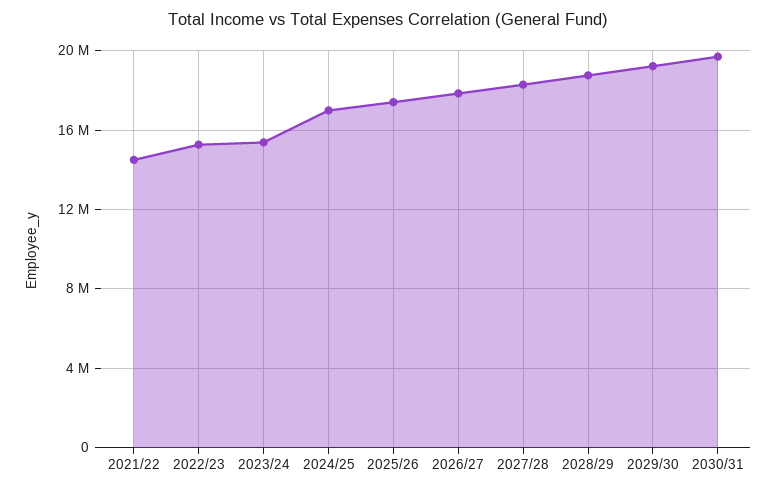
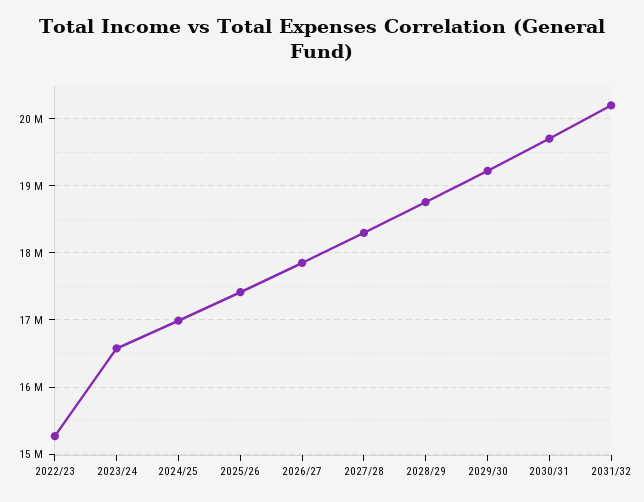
2021/22: 14500000 -> none
2023/24: 15500000 -> 16600000
2031/32: none -> 20200000

